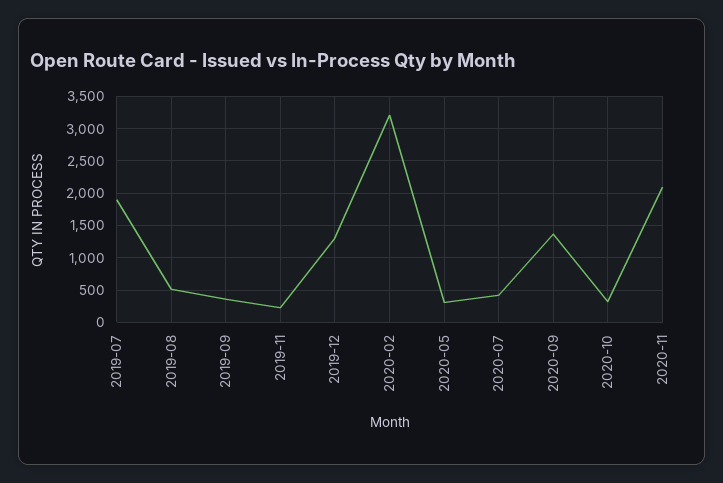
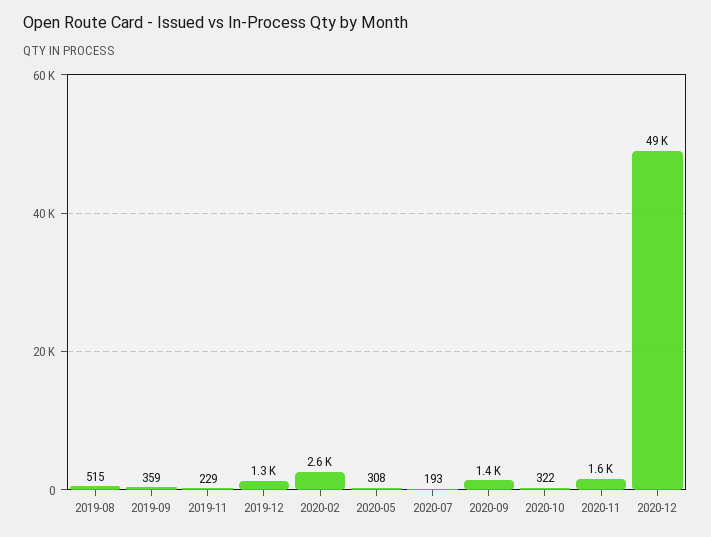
2019-07: 1900 -> none
2020-02: 3200 -> 2600
2020-07: 400 -> 193
2020-11: 2100 -> 1600
2020-12: none -> 49000

